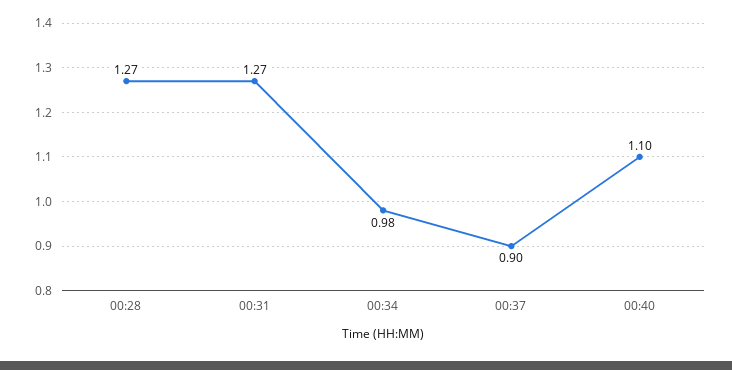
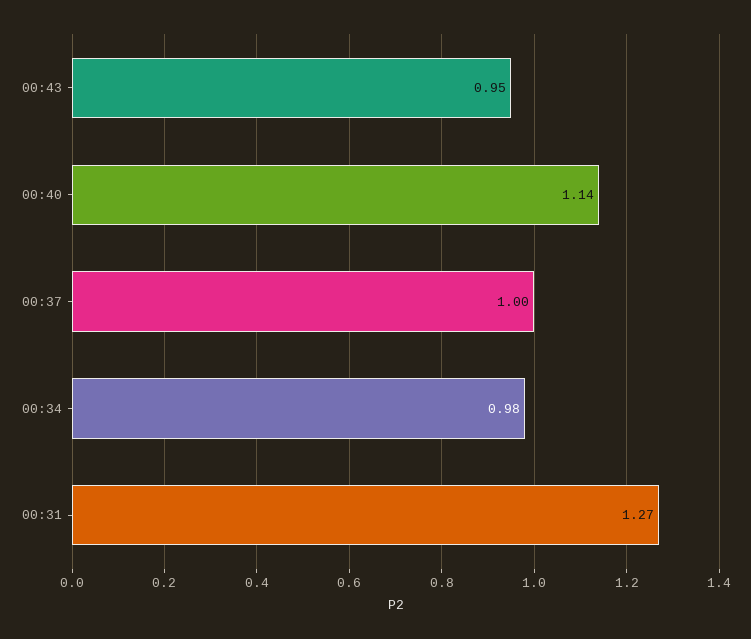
00:28: 1.27 -> none
00:37: 0.9 -> 1
00:40: 1.1 -> 1.14
00:43: none -> 0.95

